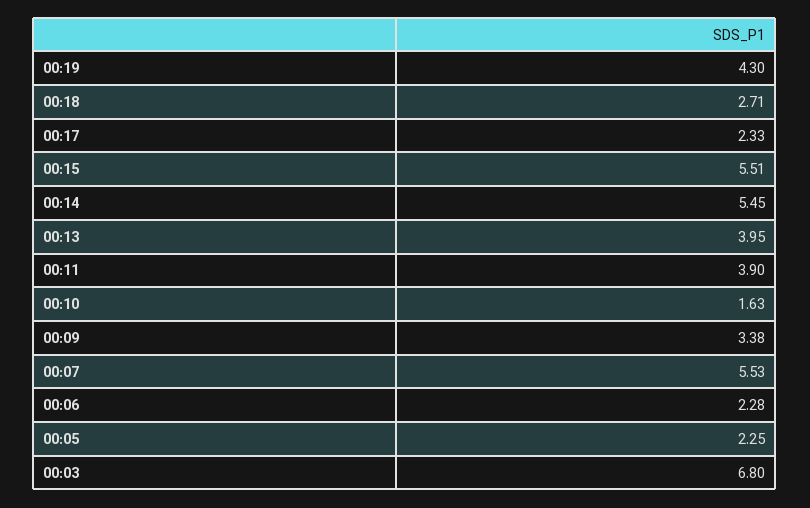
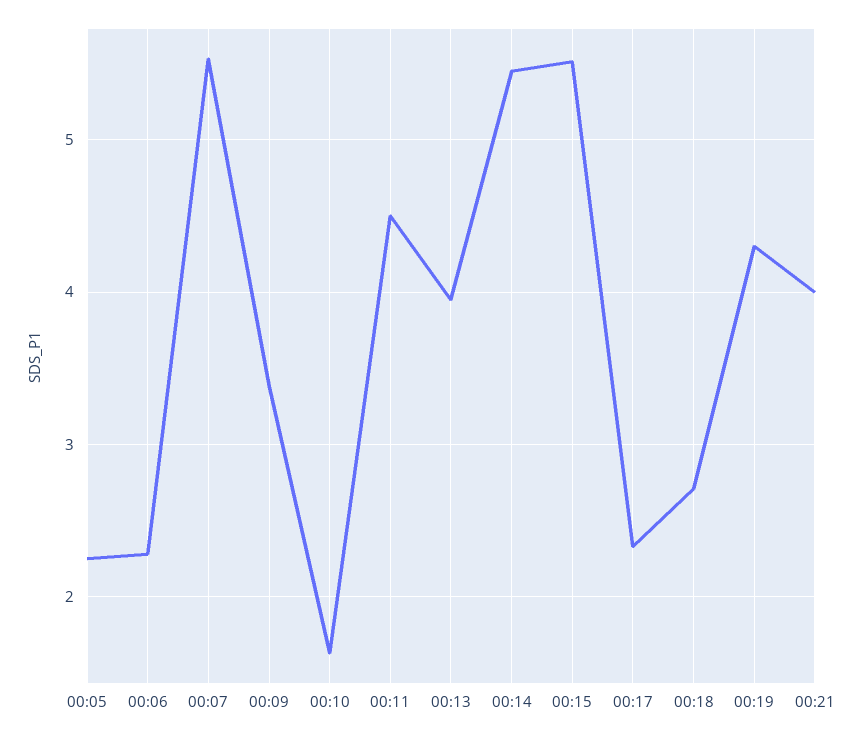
00:11: 3.9 -> 4.5
00:03: 6.8 -> none
00:21: none -> 4

